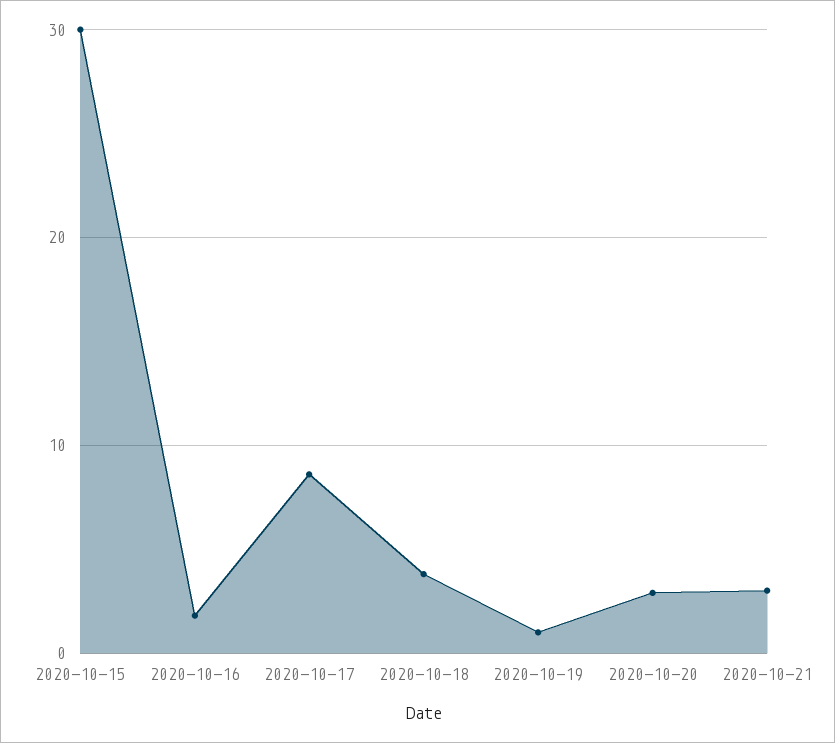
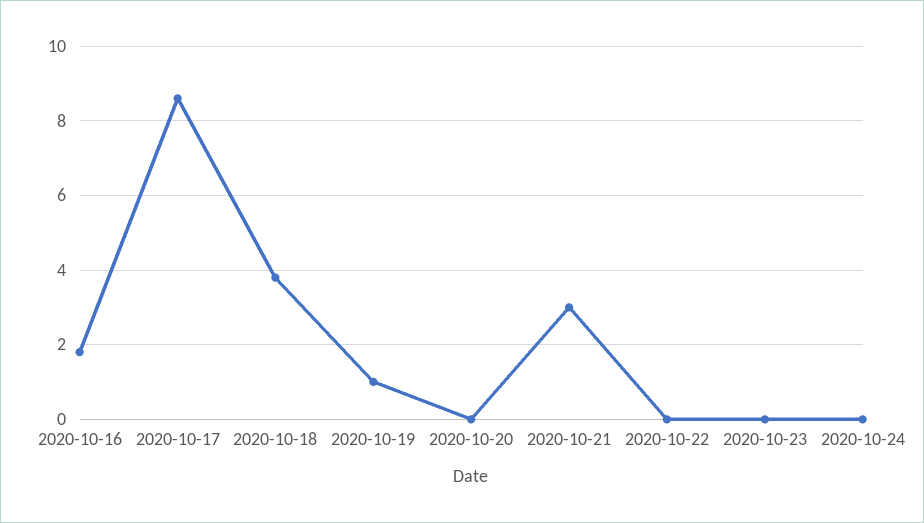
2020-10-15: 30 -> none
2020-10-20: 3 -> 0
2020-10-22: none -> 0
2020-10-23: none -> 0
2020-10-24: none -> 0

